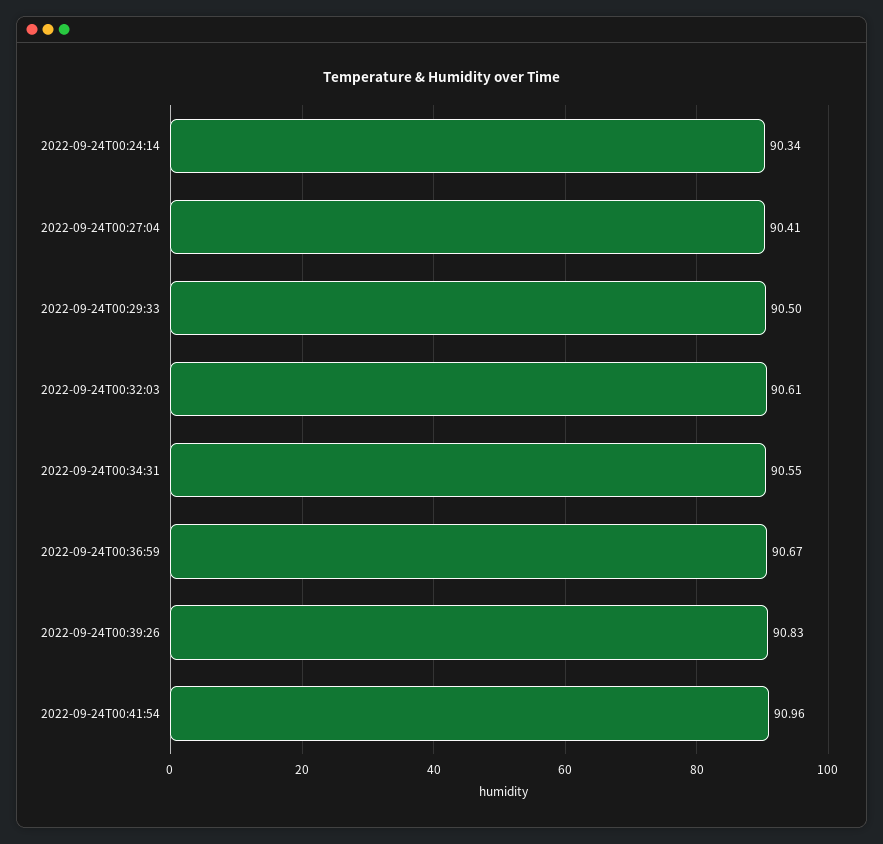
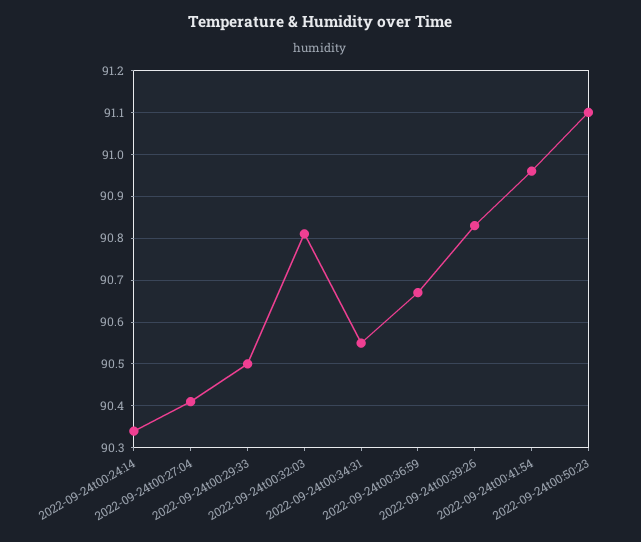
2022-09-24T00:32:03: 90.61 -> 90.8
2022-09-24t00:50:23: none -> 91.1

